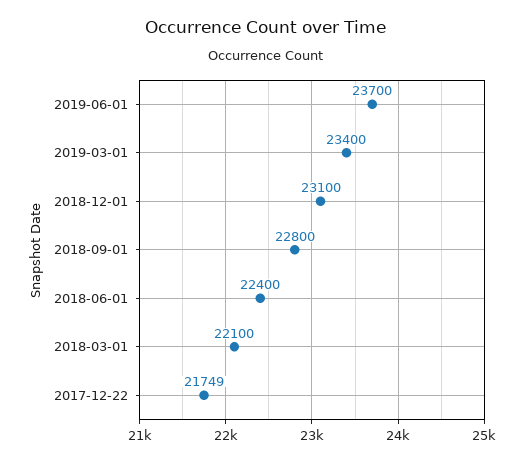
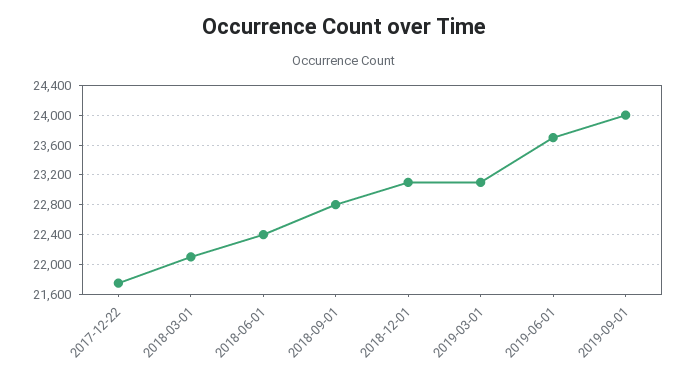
2019-03-01: 23400 -> 23100
2019-09-01: none -> 24000

